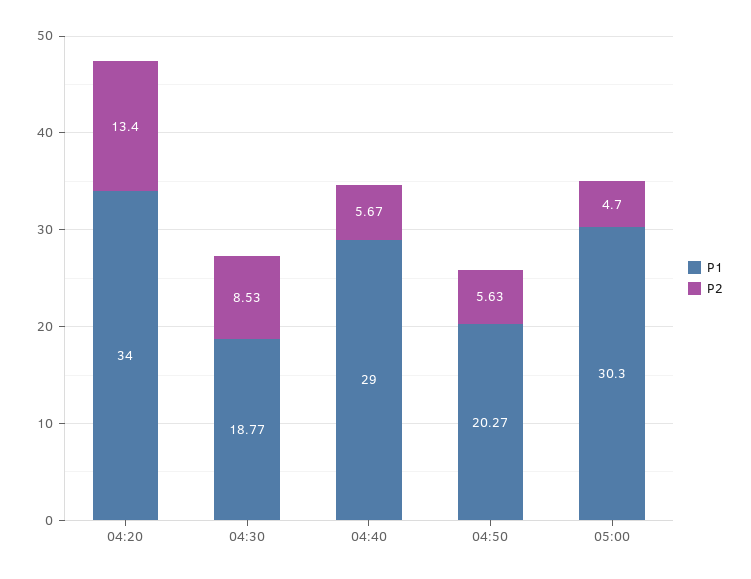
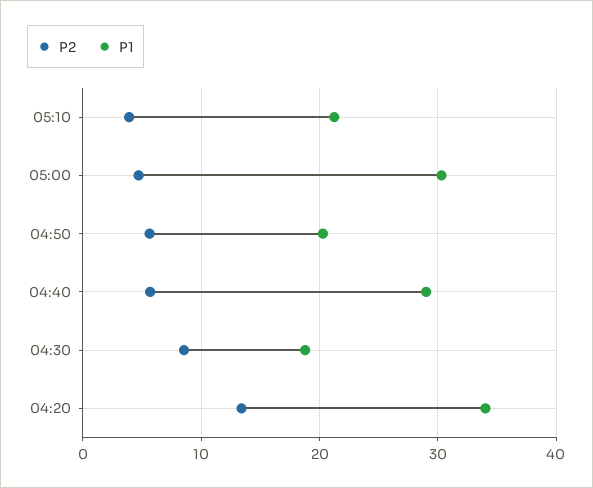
P2, 05:10: none -> 4
P1, 05:10: none -> 21

